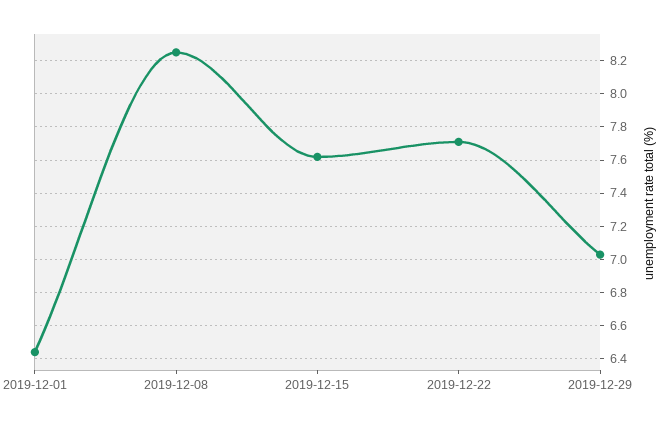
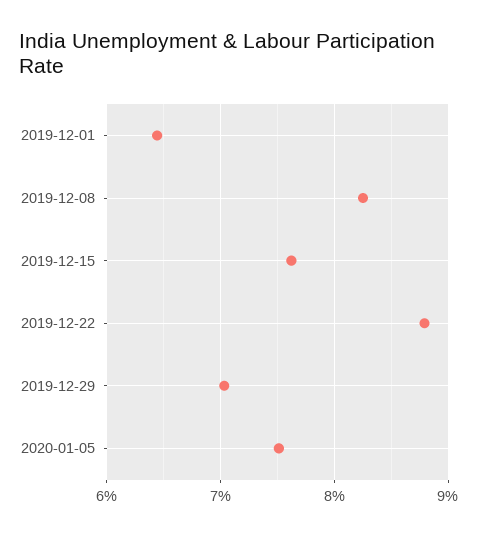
2019-12-22: 7.7 -> 8.8
2020-01-05: none -> 7.5

